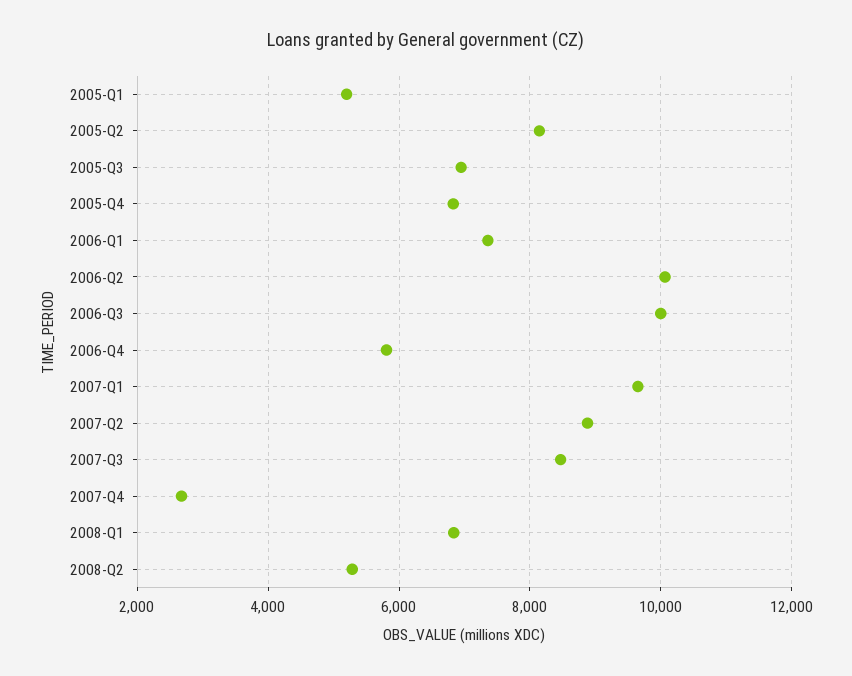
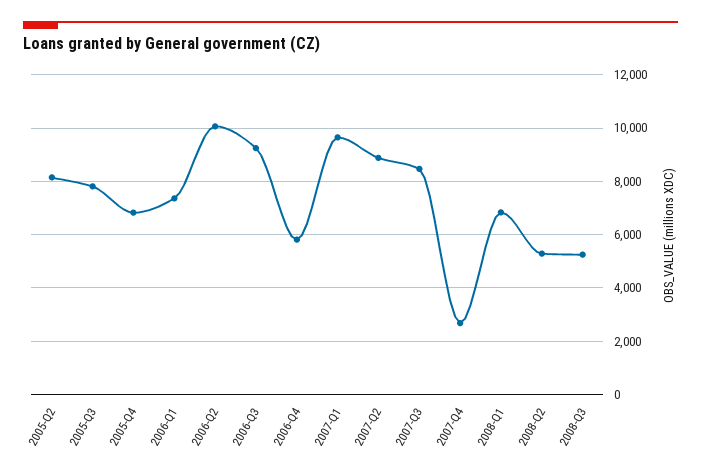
2005-Q1: 5200 -> none
2005-Q3: 7000 -> 7750
2006-Q3: 10000 -> 9250
2008-Q3: none -> 5250

